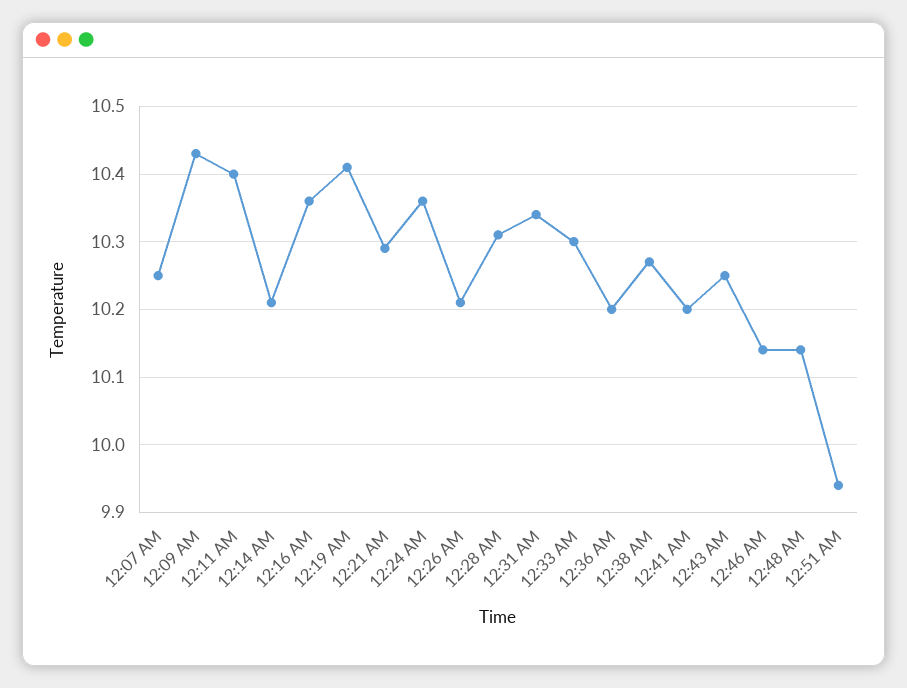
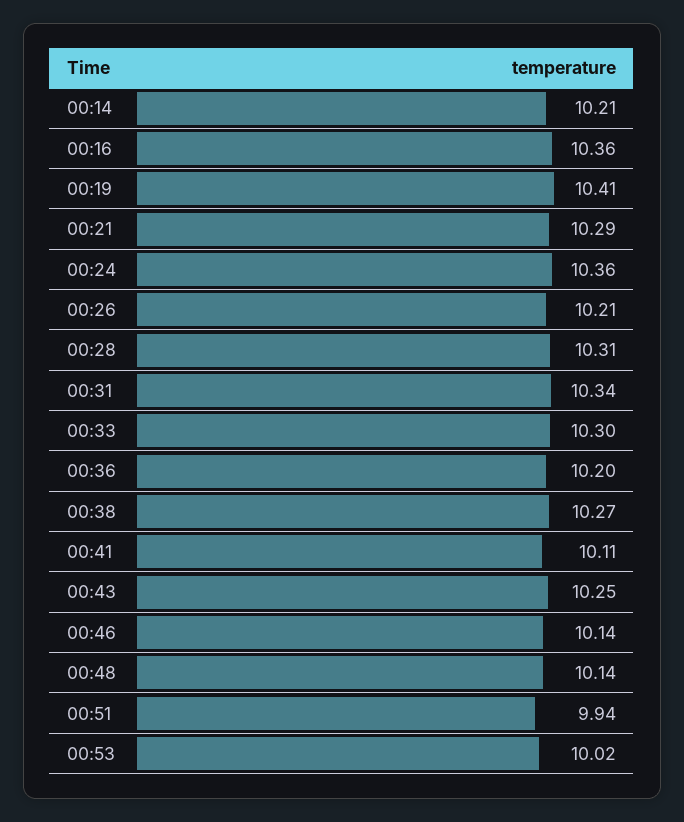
12:07 AM: 10.25 -> none
12:09 AM: 10.43 -> none
12:11 AM: 10.4 -> none
12:41 AM: 10.2 -> 10.11
00:53: none -> 10.02

